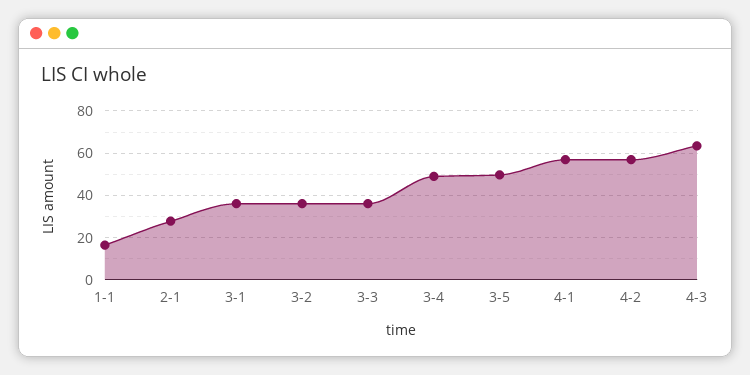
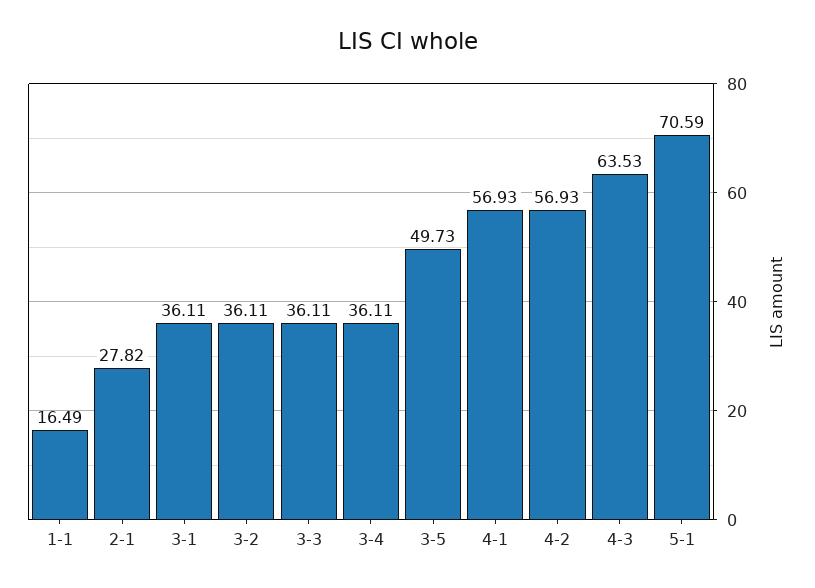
3-4: 50 -> 36.11
5-1: none -> 70.59

